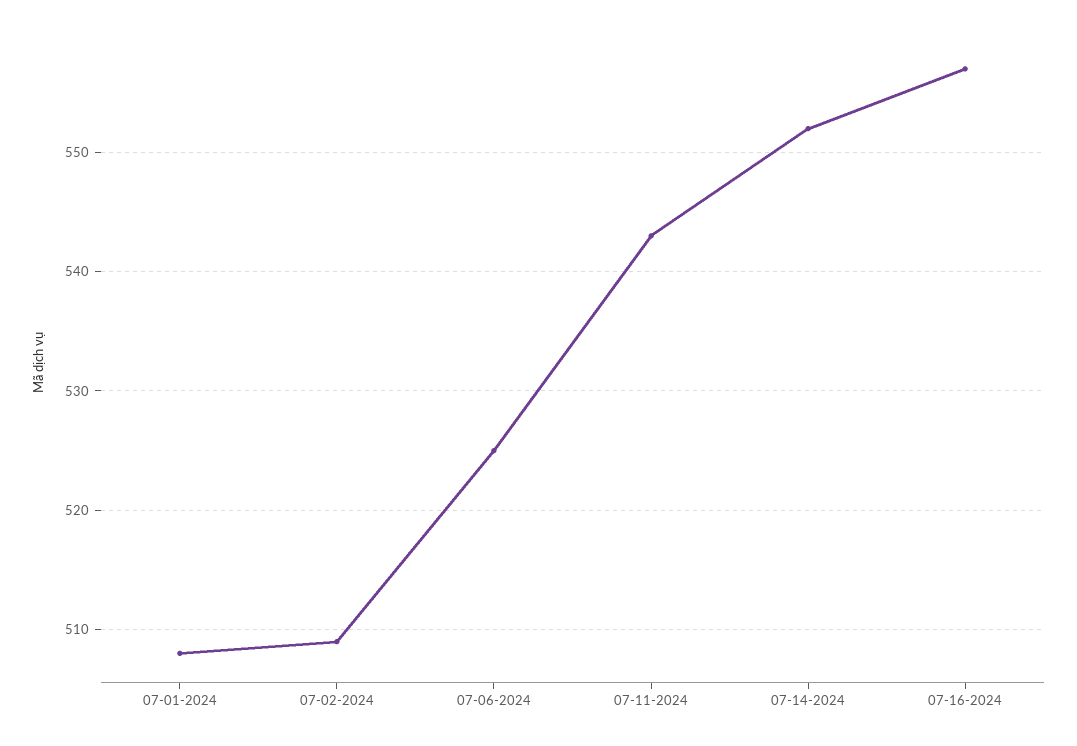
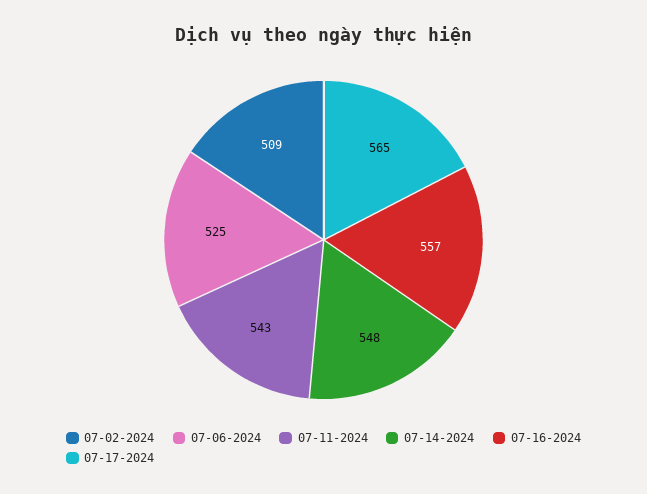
07-01-2024: 508 -> none
07-14-2024: 552 -> 548
07-17-2024: none -> 565

